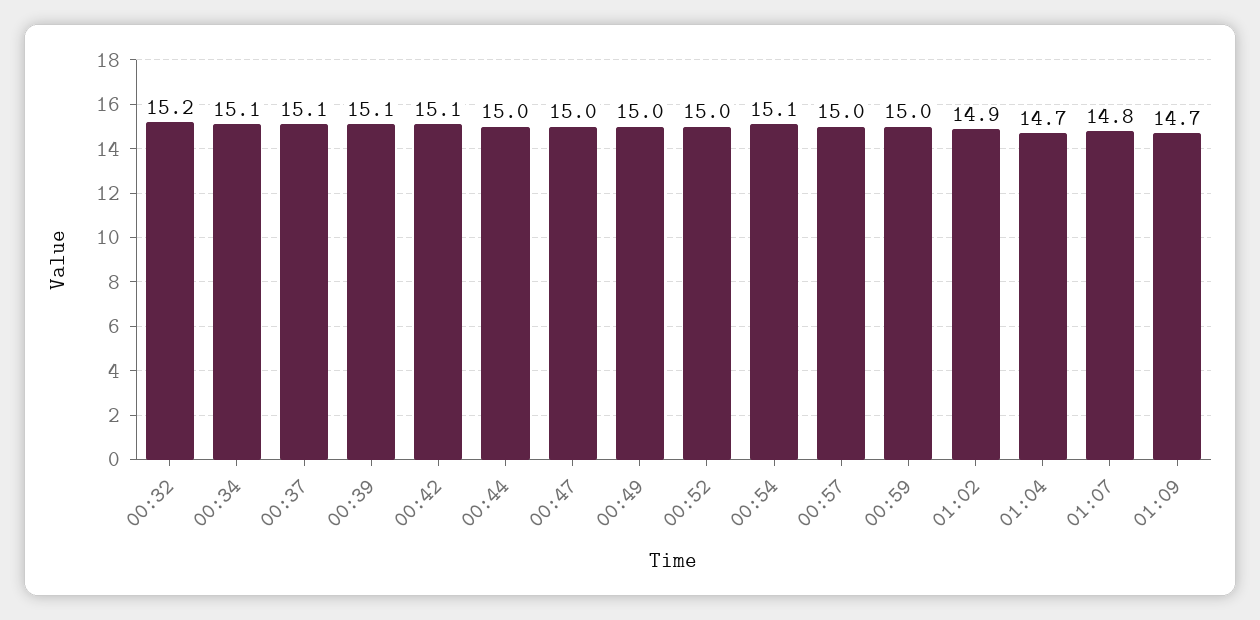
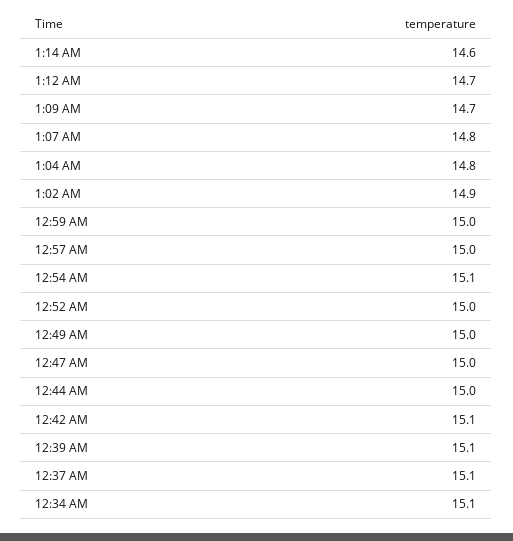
00:32: 15.2 -> none
01:04: 14.7 -> 14.8
1:14 AM: none -> 14.6
1:12 AM: none -> 14.7

